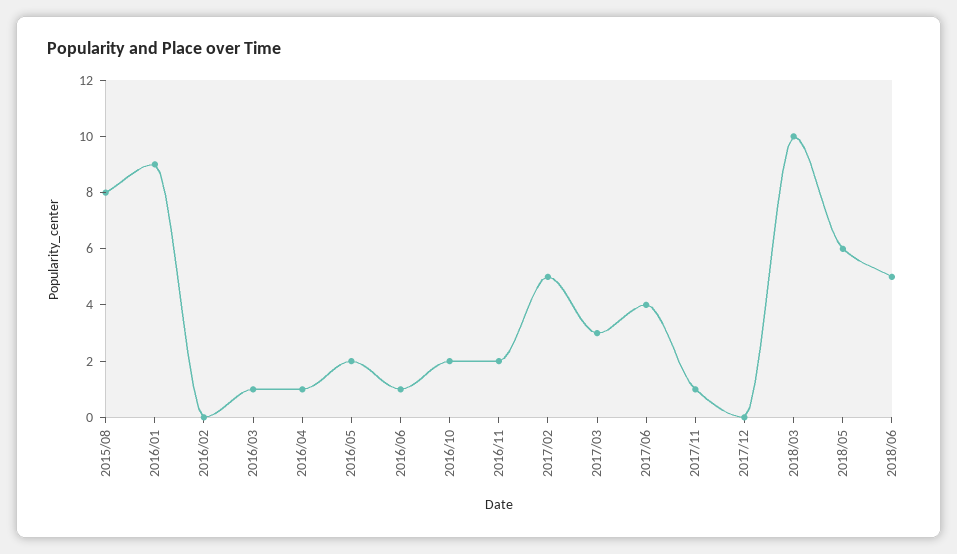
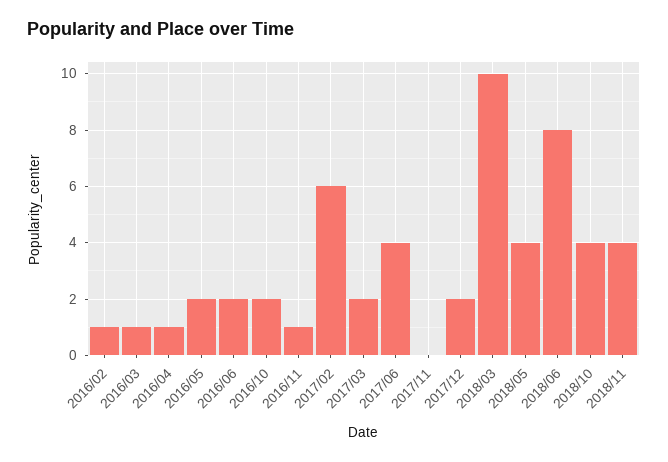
2015/08: 8 -> none
2016/01: 9 -> none
2016/02: 0 -> 1
2016/06: 1 -> 2
2016/11: 2 -> 1
2017/02: 5 -> 6
2017/03: 3 -> 2
2017/11: 1 -> 0
2017/12: 0 -> 2
2018/05: 6 -> 4
2018/06: 5 -> 8
2018/10: none -> 4
2018/11: none -> 4

